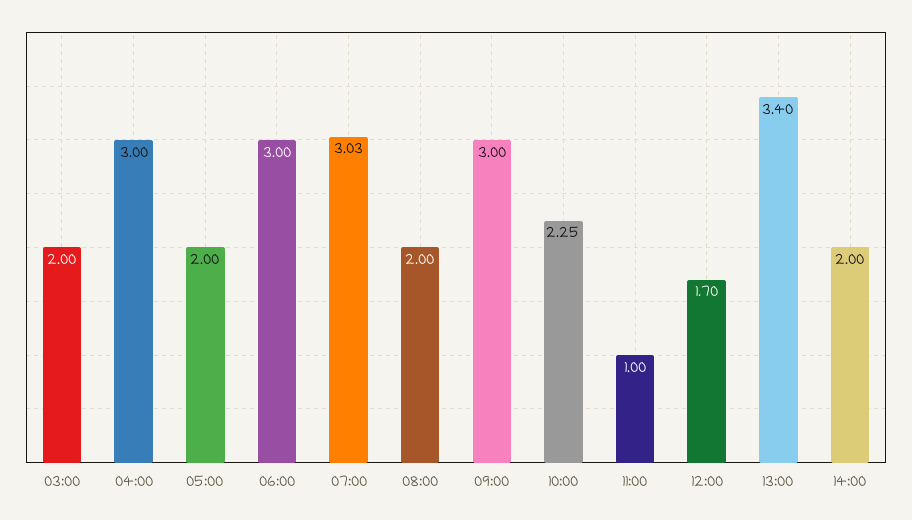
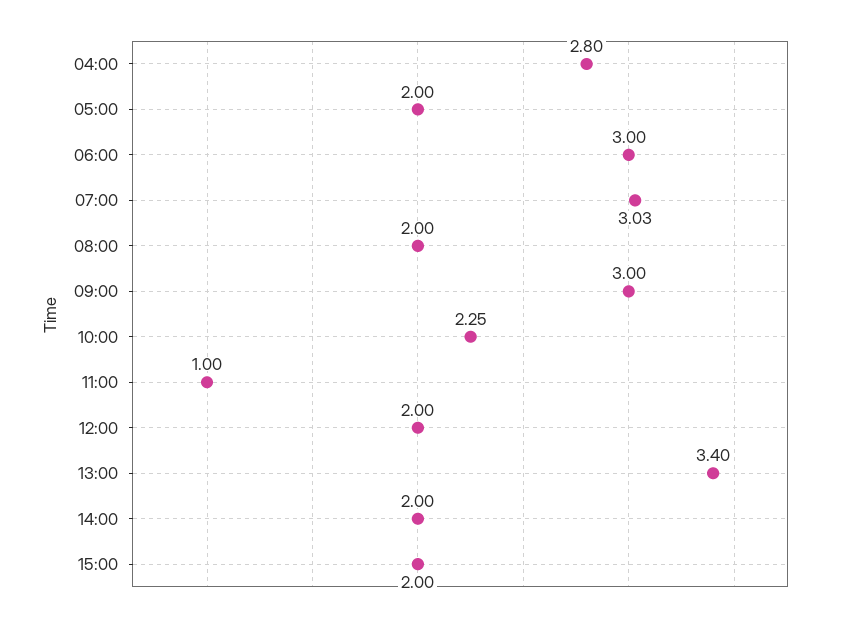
03:00: 2 -> none
04:00: 3 -> 2.8
12:00: 1.7 -> 2
15:00: none -> 2

